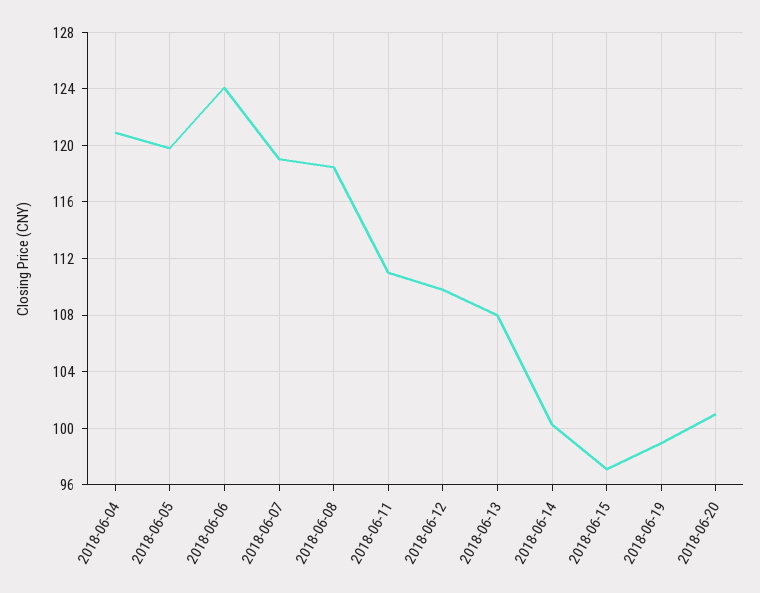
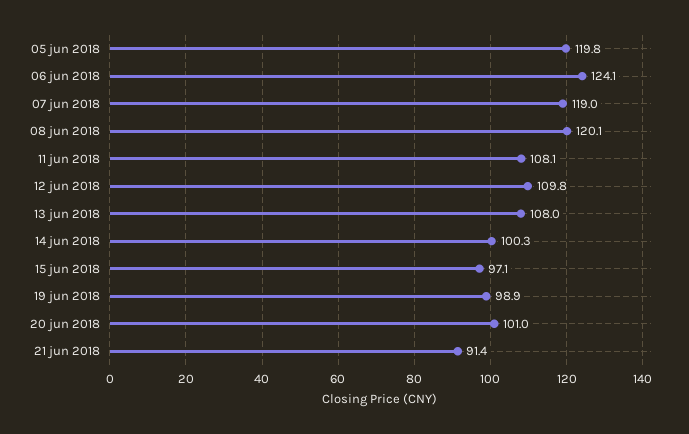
2018-06-04: 121 -> none
2018-06-08: 118.5 -> 120.1
2018-06-11: 111 -> 108.1
21 jun 2018: none -> 91.4

